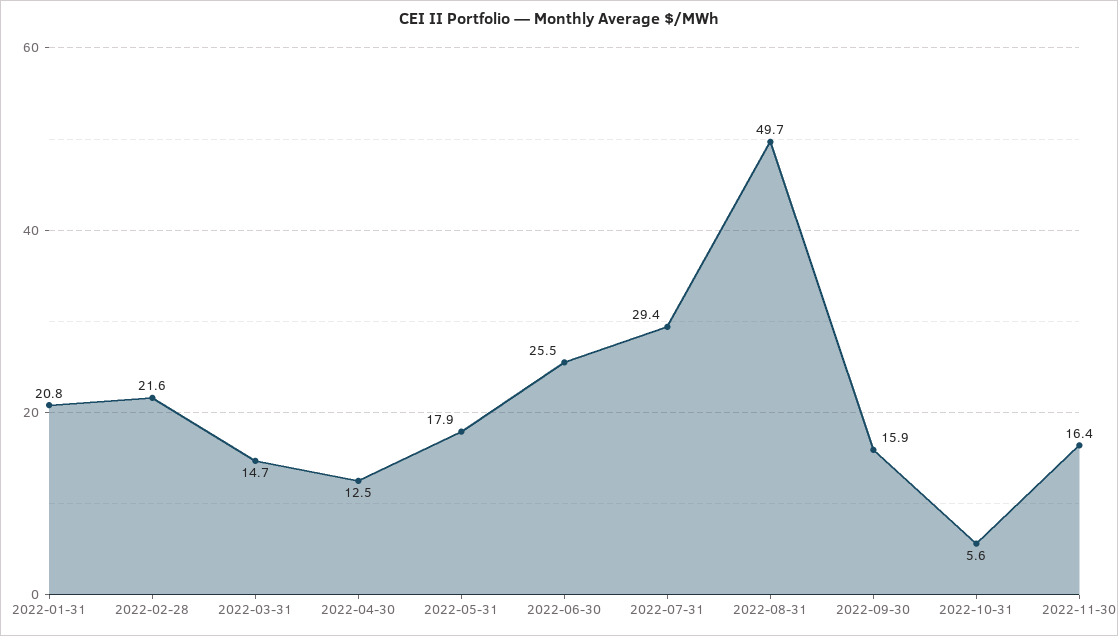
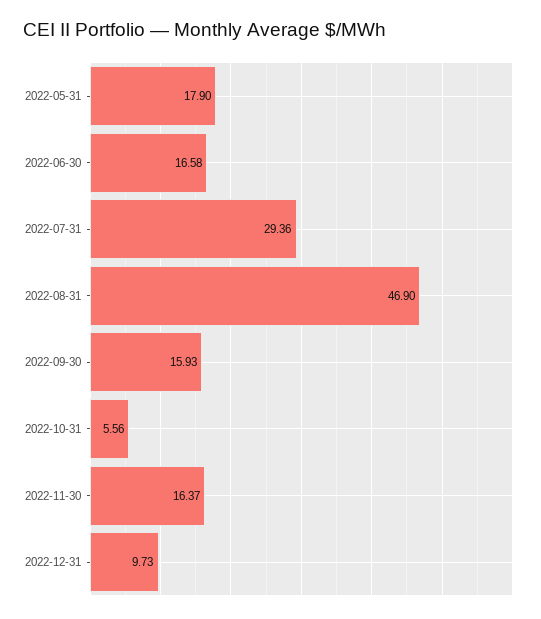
2022-01-31: 20.8 -> none
2022-02-28: 21.6 -> none
2022-03-31: 14.7 -> none
2022-04-30: 12.5 -> none
2022-06-30: 25.5 -> 16.58
2022-08-31: 49.7 -> 46.9
2022-12-31: none -> 9.73

